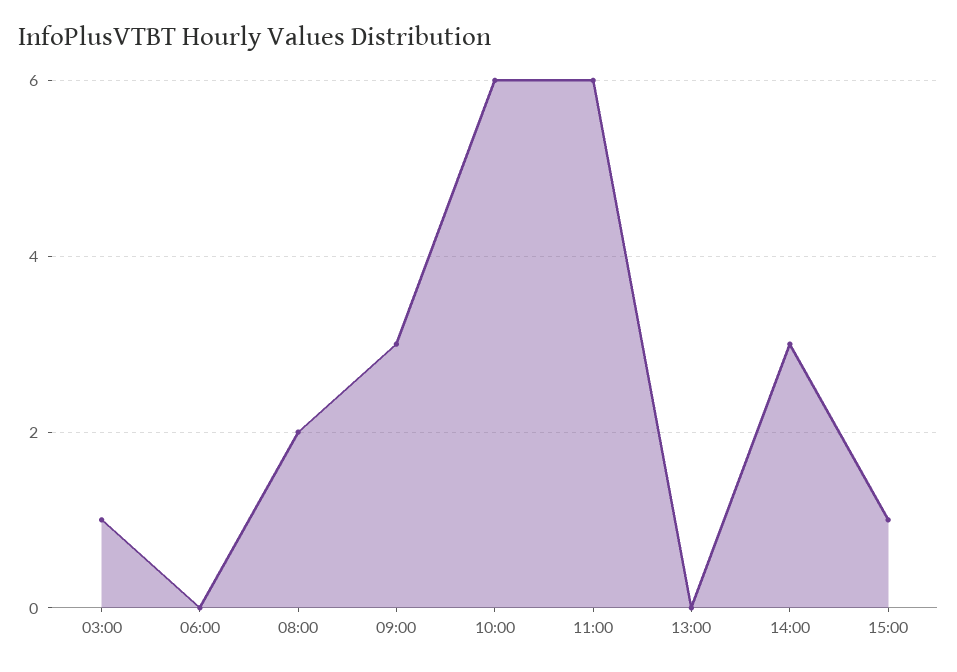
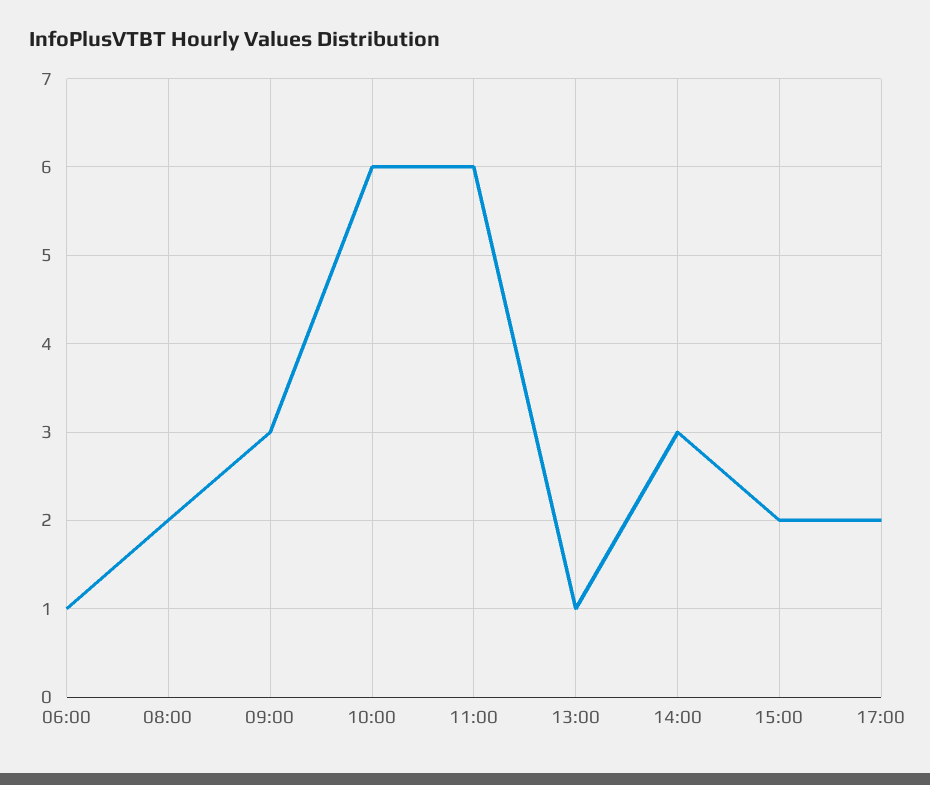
03:00: 1 -> none
06:00: 0 -> 1
13:00: 0 -> 1
15:00: 1 -> 2
17:00: none -> 2

